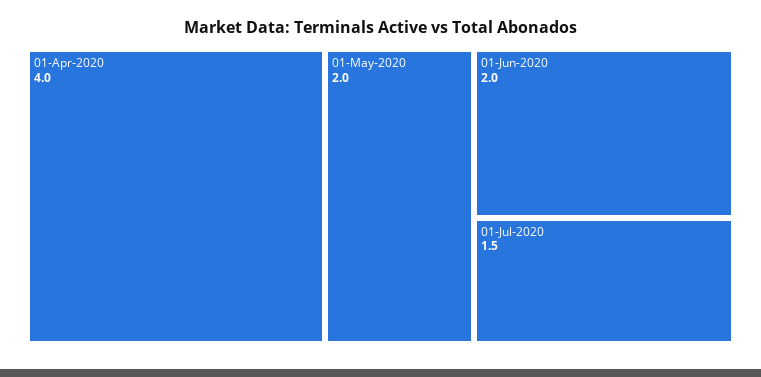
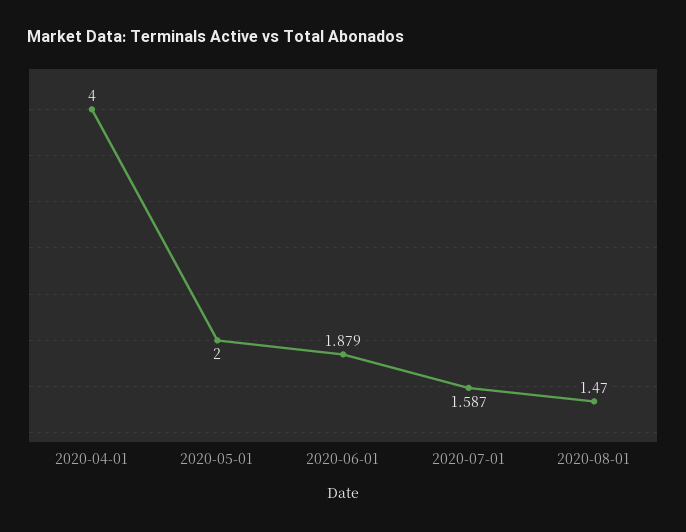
01-Jun-2020: 2 -> 1.879
01-Jul-2020: 1.5 -> 1.587
2020-08-01: none -> 1.47

